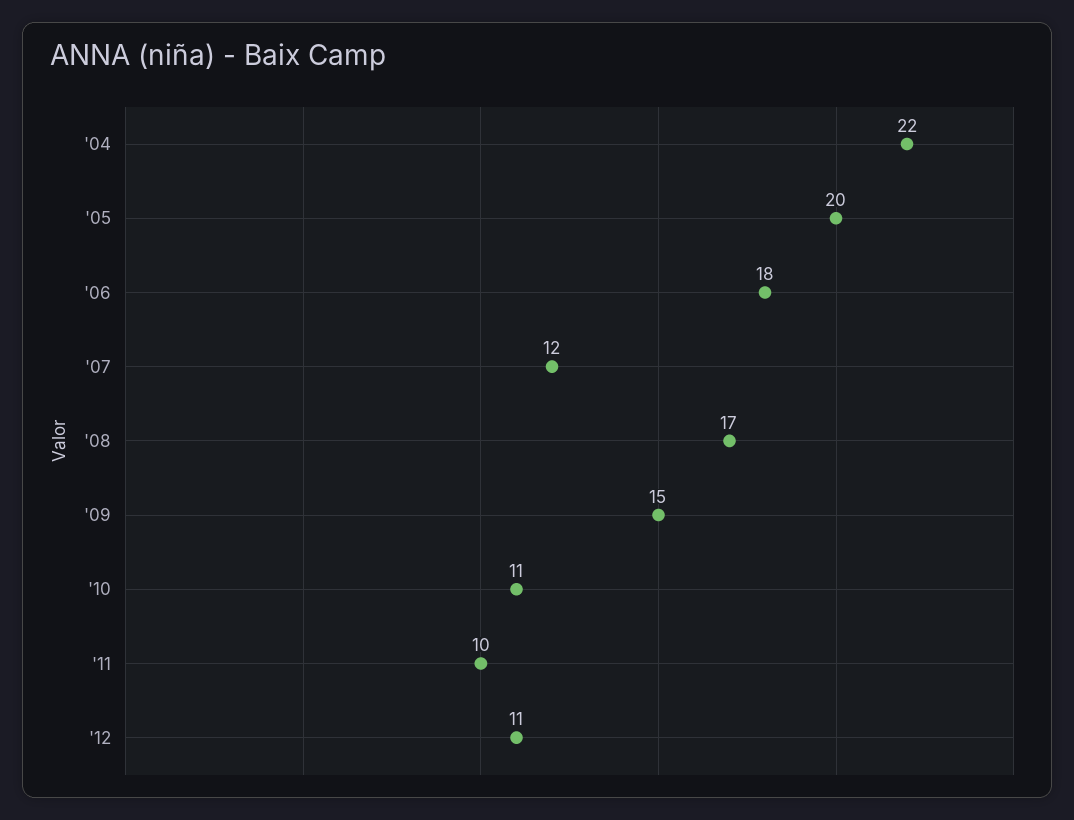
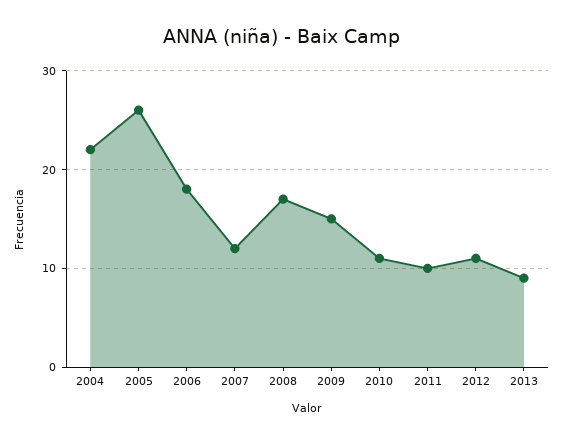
'05: 20 -> 26
2013: none -> 9

